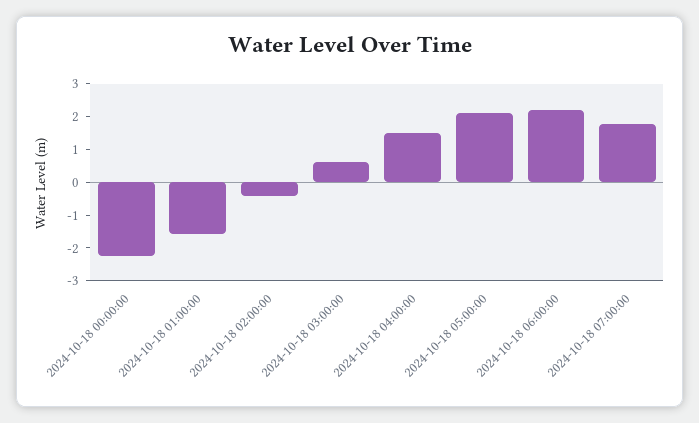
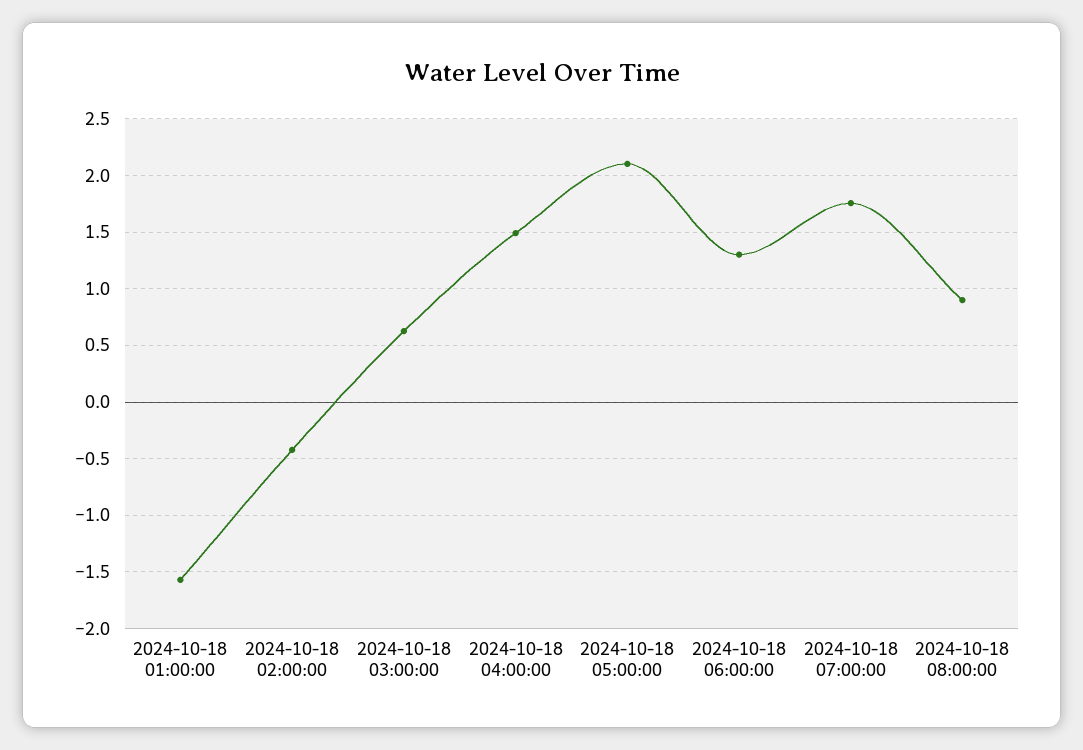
2024-10-18 00:00:00: -2.25 -> none
2024-10-18 06:00:00: 2.25 -> 1.3
2024-10-18 08:00:00: none -> 0.9

